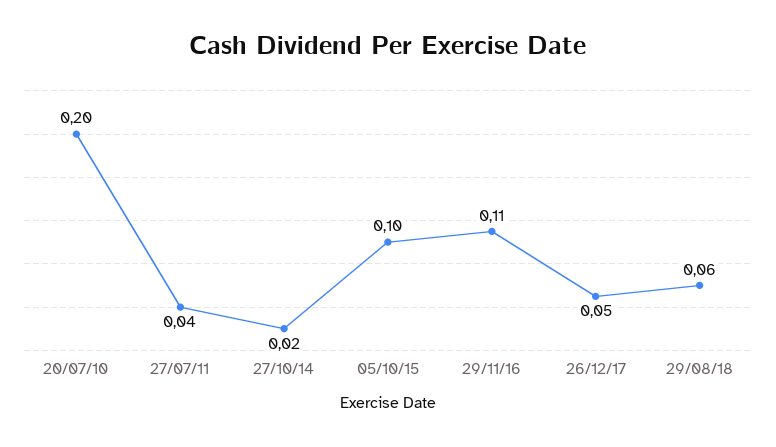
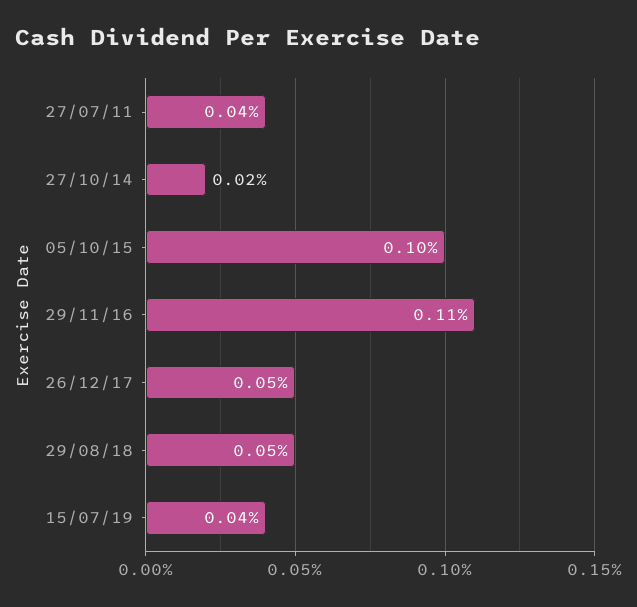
20/07/10: 0.2 -> none
29/08/18: 0.06 -> 0.05
15/07/19: none -> 0.04

